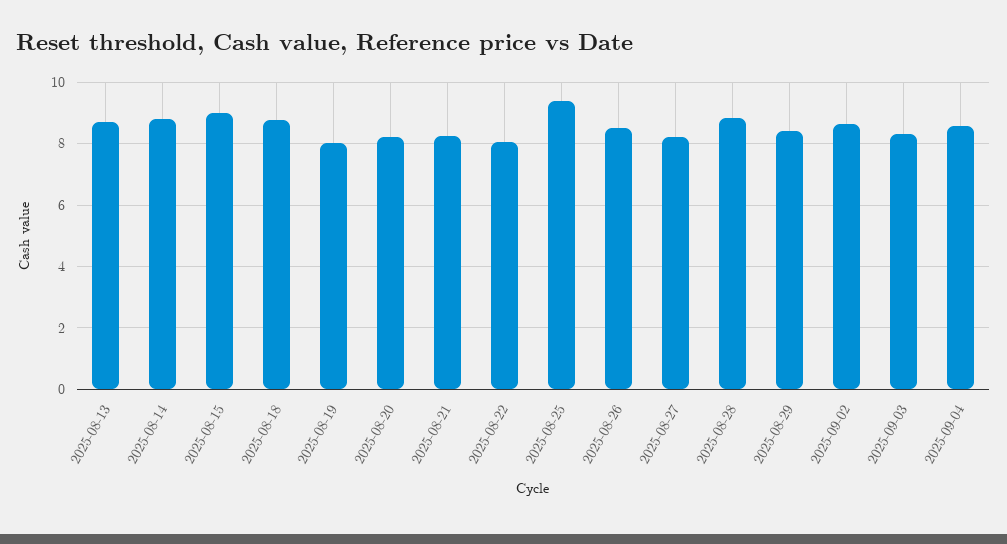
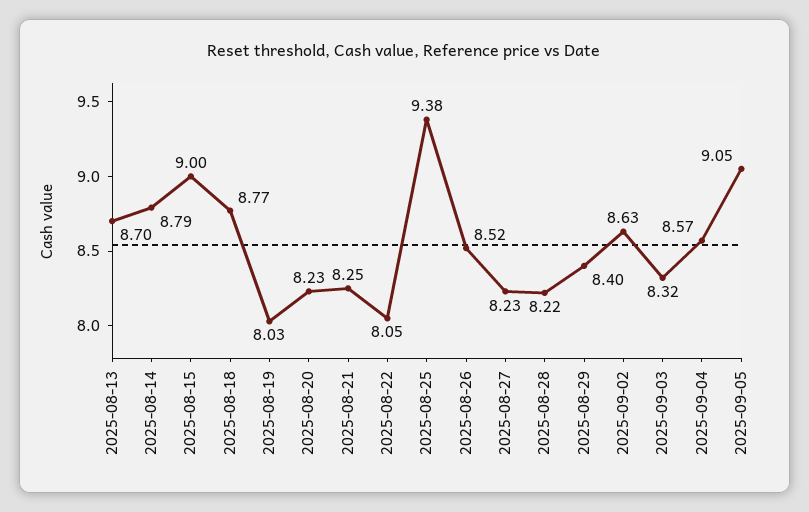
2025-08-28: 8.8 -> 8.22
2025-09-05: none -> 9.05

